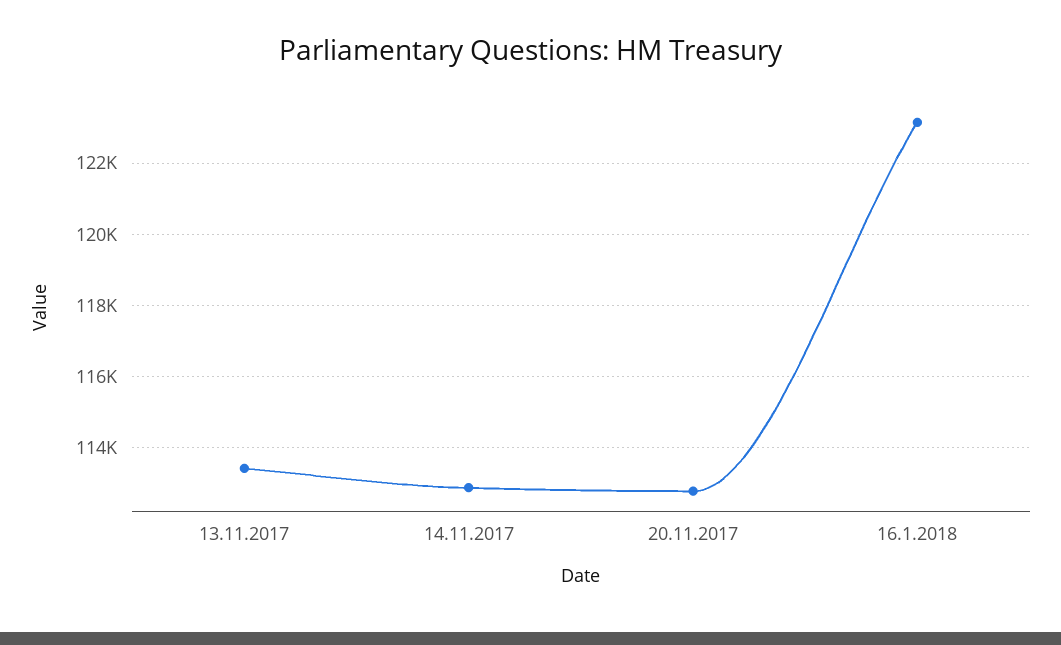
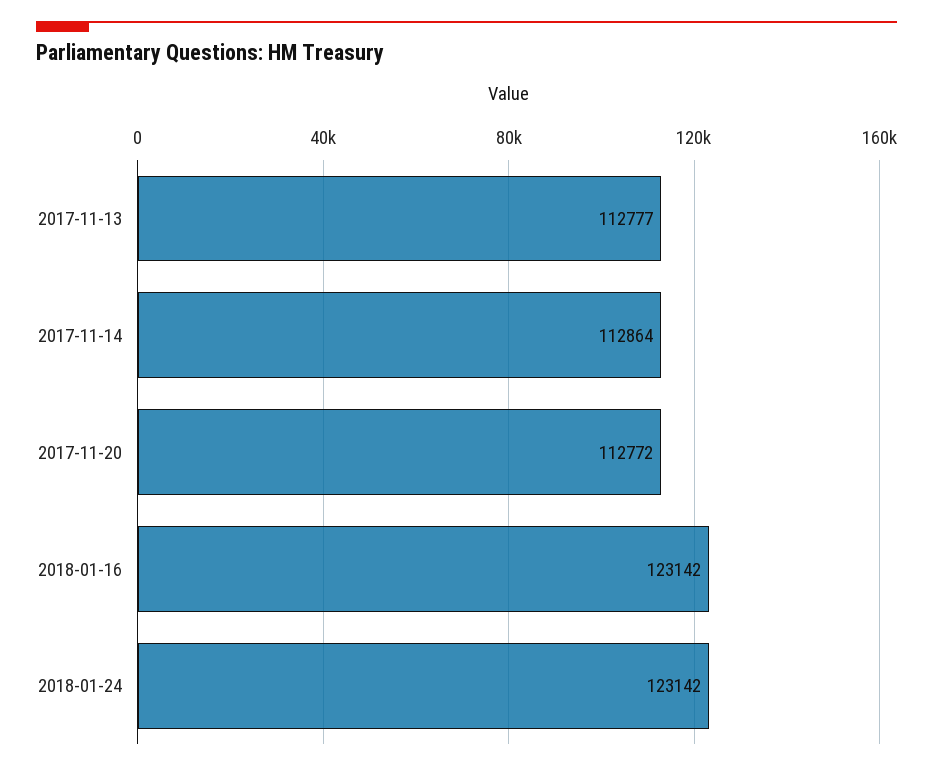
13.11.2017: 113400 -> 112777
2018-01-24: none -> 123142

